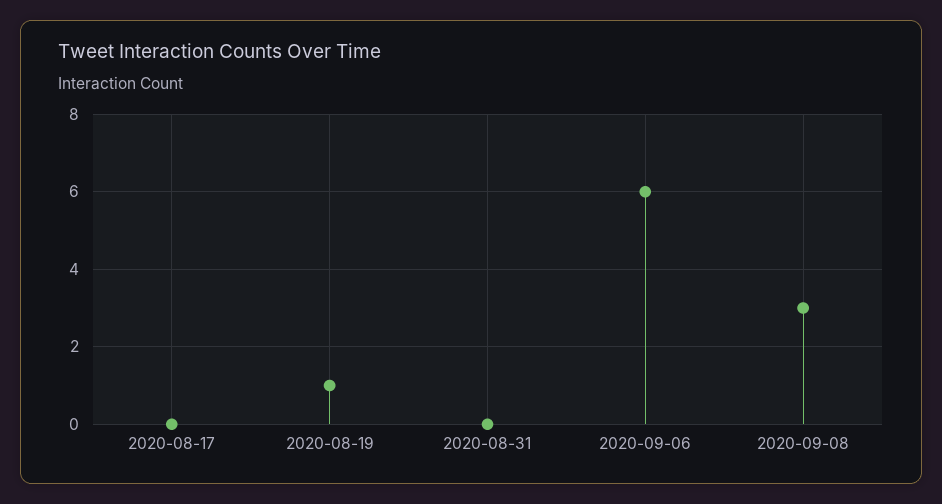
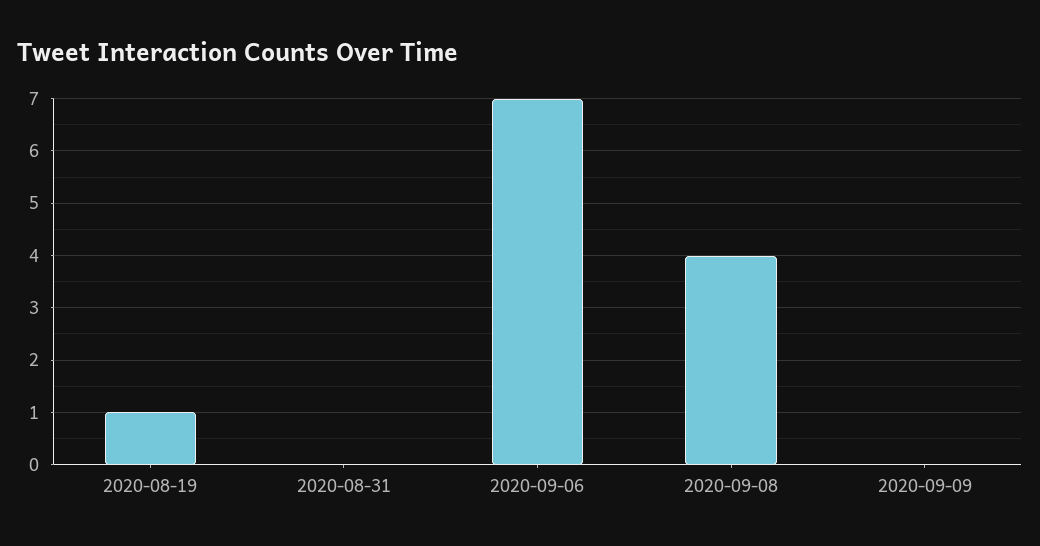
2020-08-17: 0 -> none
2020-09-06: 6 -> 7
2020-09-08: 3 -> 4
2020-09-09: none -> 0

